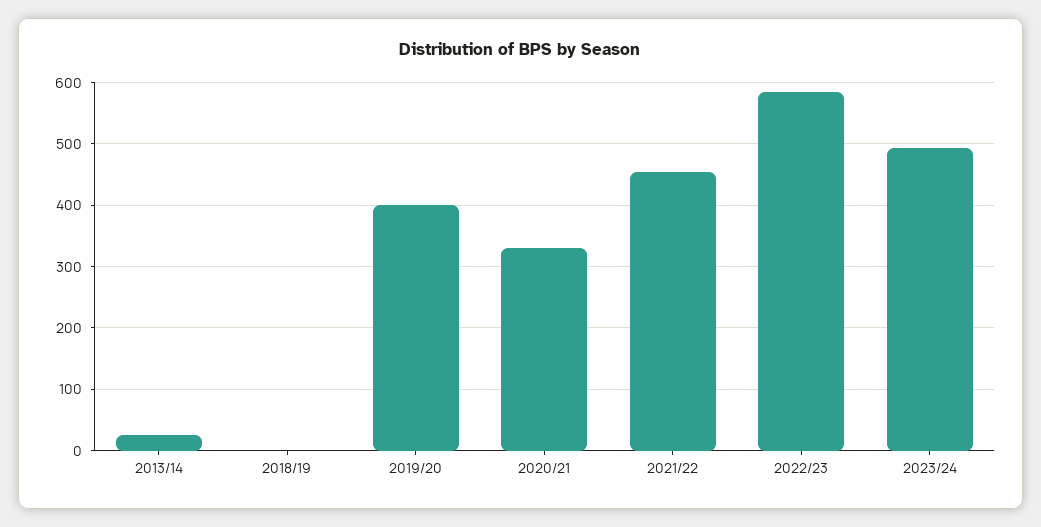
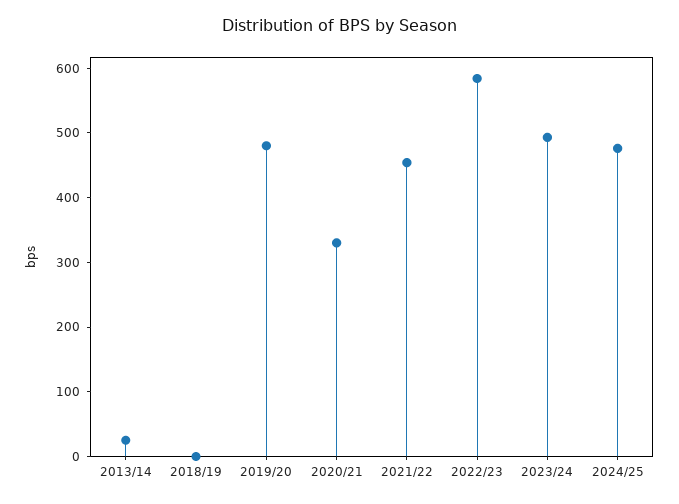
2019/20: 400 -> 480
2024/25: none -> 480

